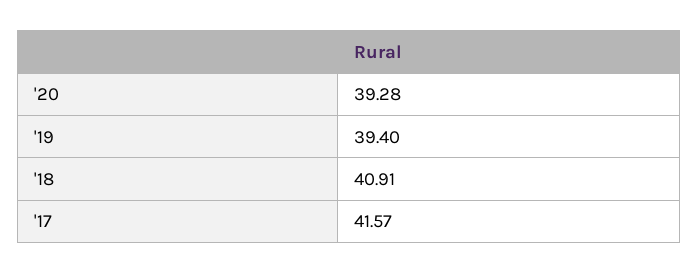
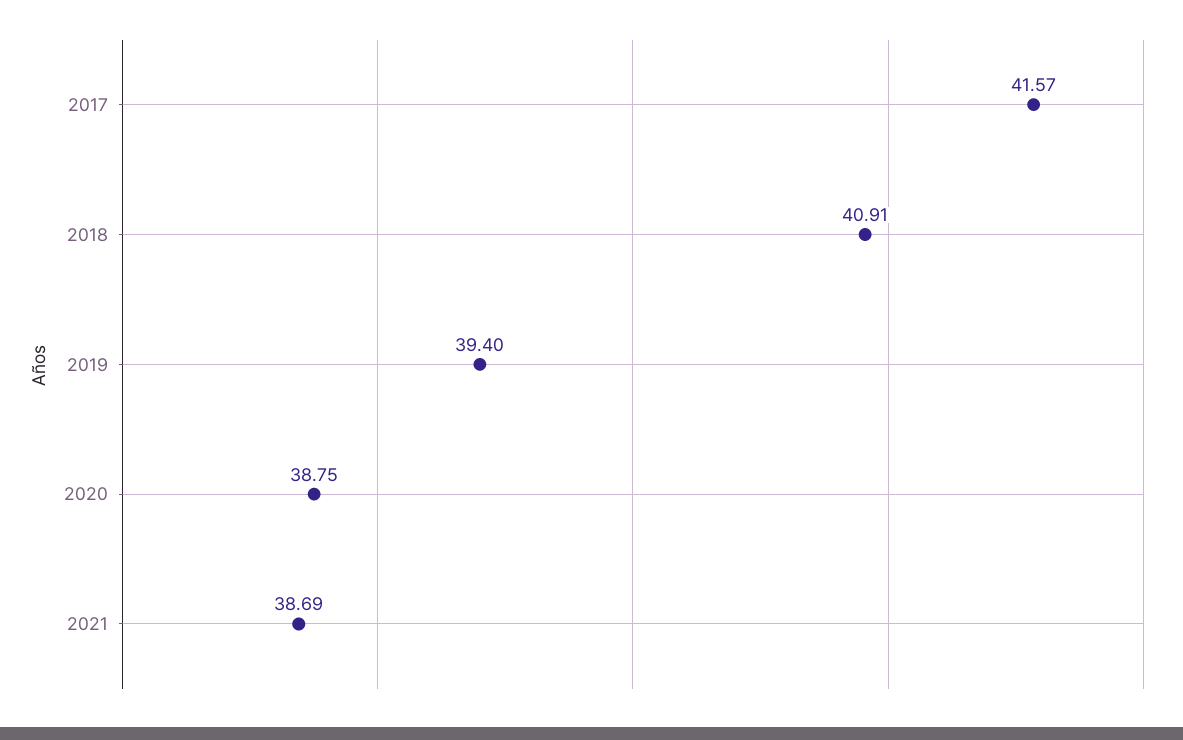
'20: 39.28 -> 38.75
2021: none -> 38.69

